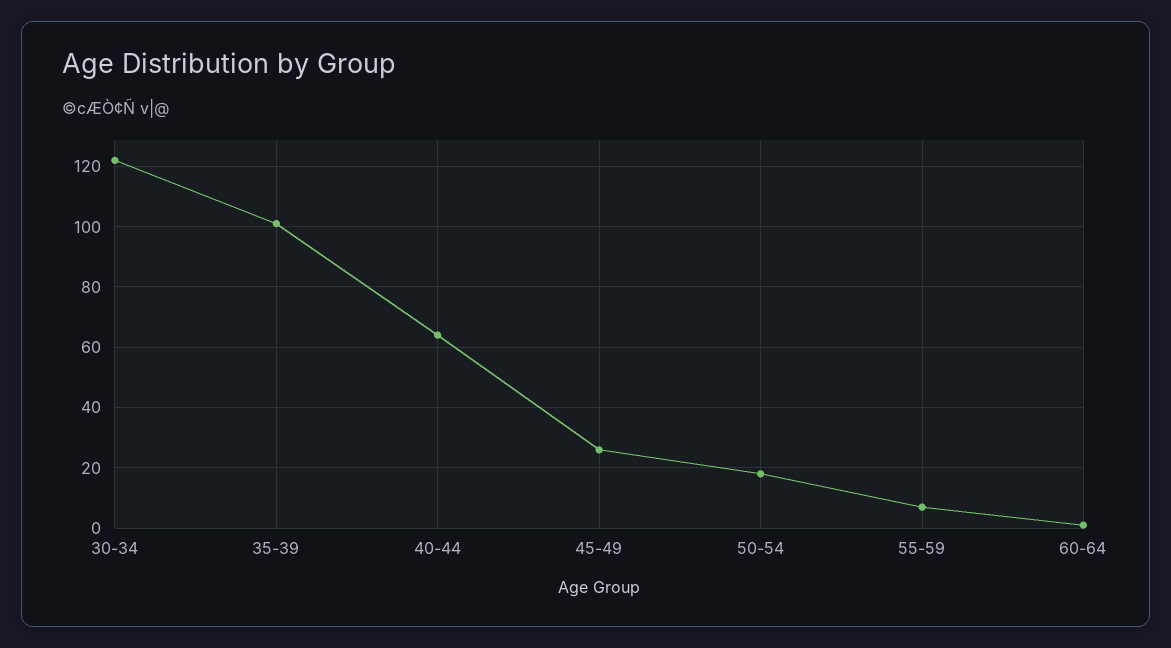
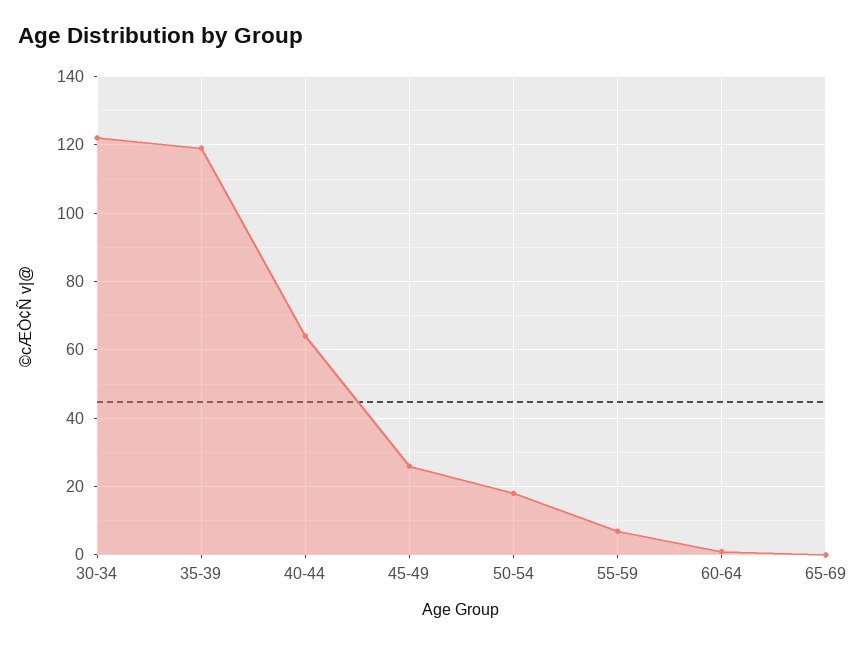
35-39: 100 -> 120
65-69: none -> 0

